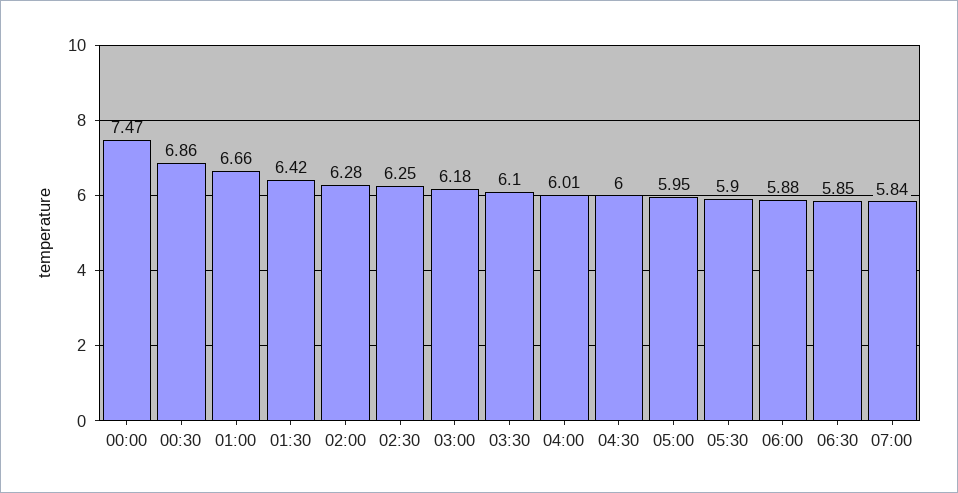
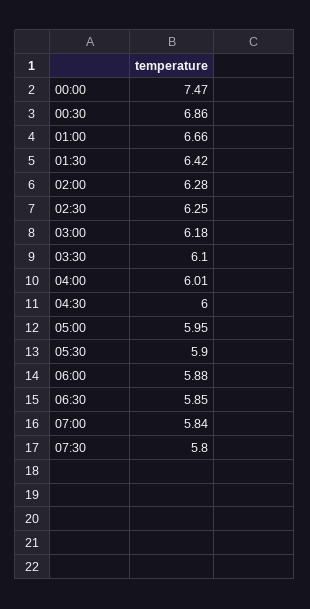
07:30: none -> 5.8

